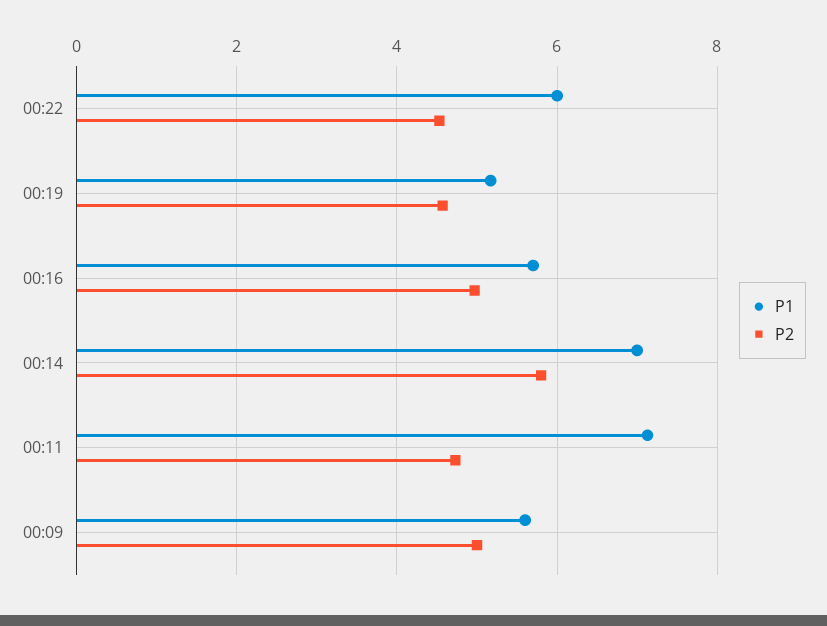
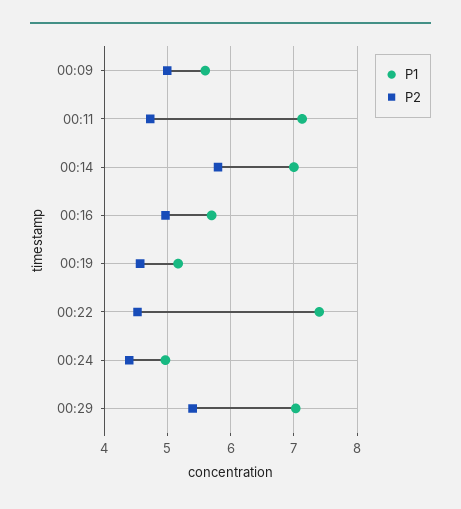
P1, 00:22: 6 -> 7.4
P1, 00:24: none -> 5
P2, 00:24: none -> 4.4
P1, 00:29: none -> 7
P2, 00:29: none -> 5.4

